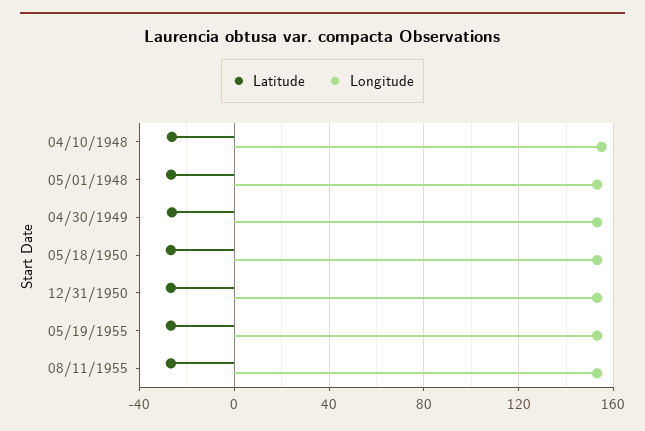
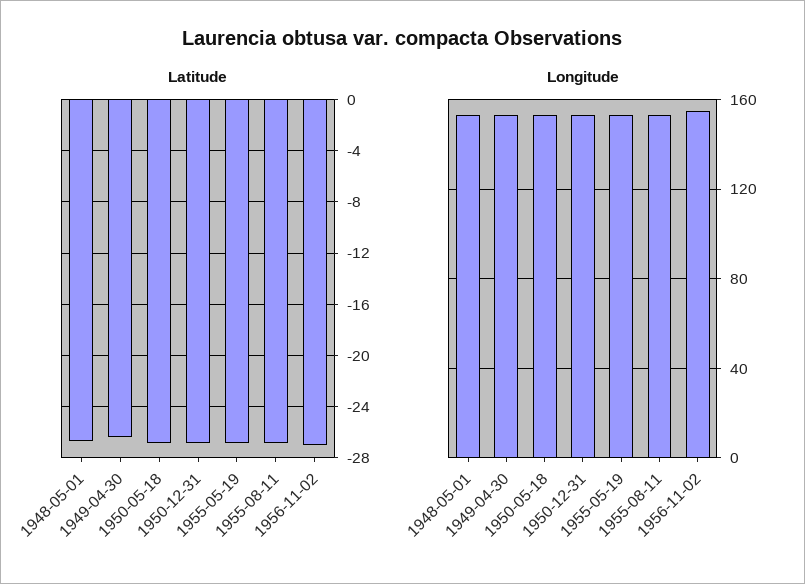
Latitude, 04/10/1948: -25 -> none
Longitude, 04/10/1948: 155 -> none
Latitude, 1956-11-02: none -> -27
Longitude, 1956-11-02: none -> 155

